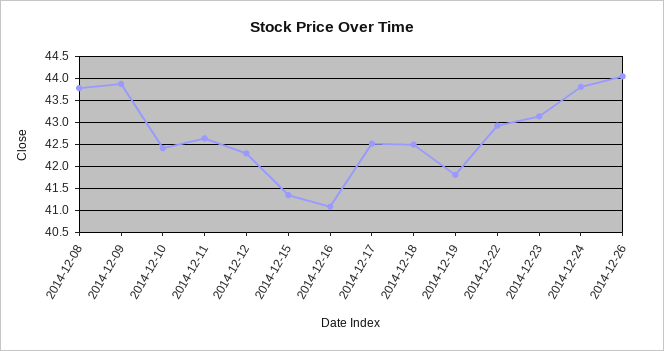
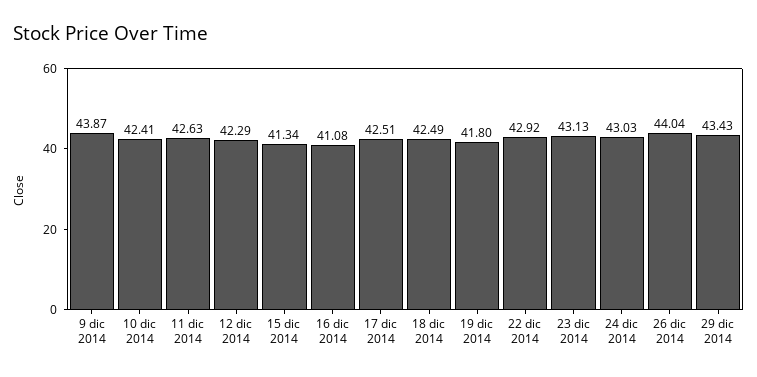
2014-12-08: 43.75 -> none
2014-12-24: 43.75 -> 43.03
29 dic 2014: none -> 43.43

